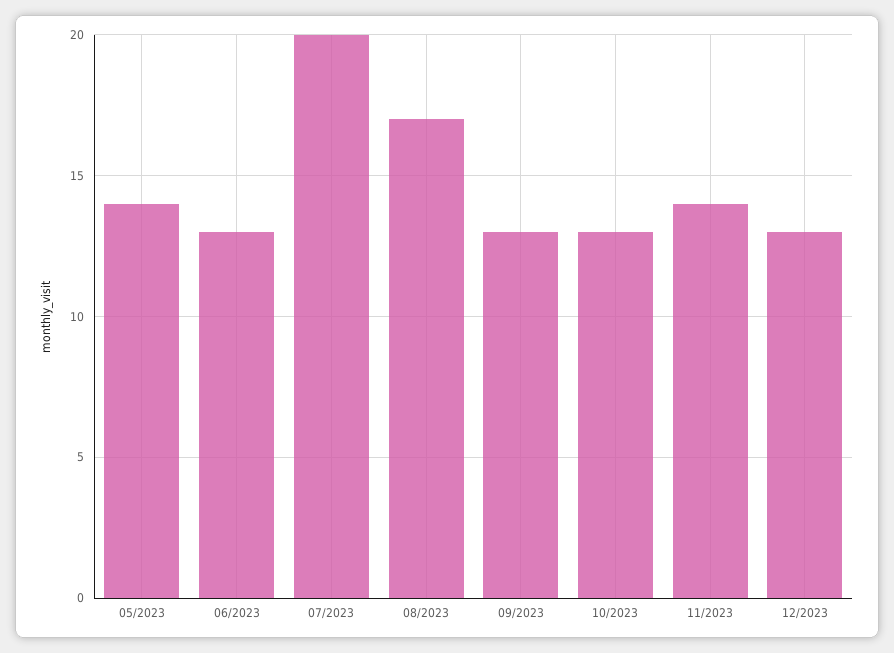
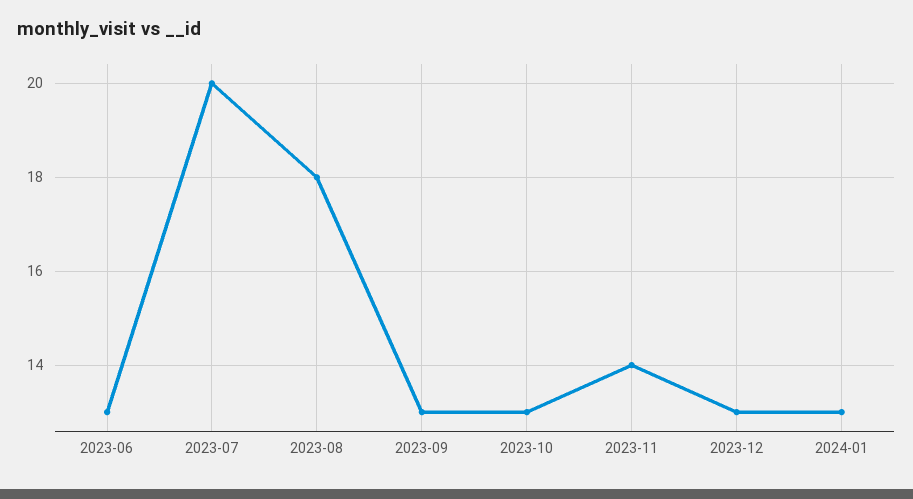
05/2023: 14 -> none
08/2023: 17 -> 18
2024-01: none -> 13

